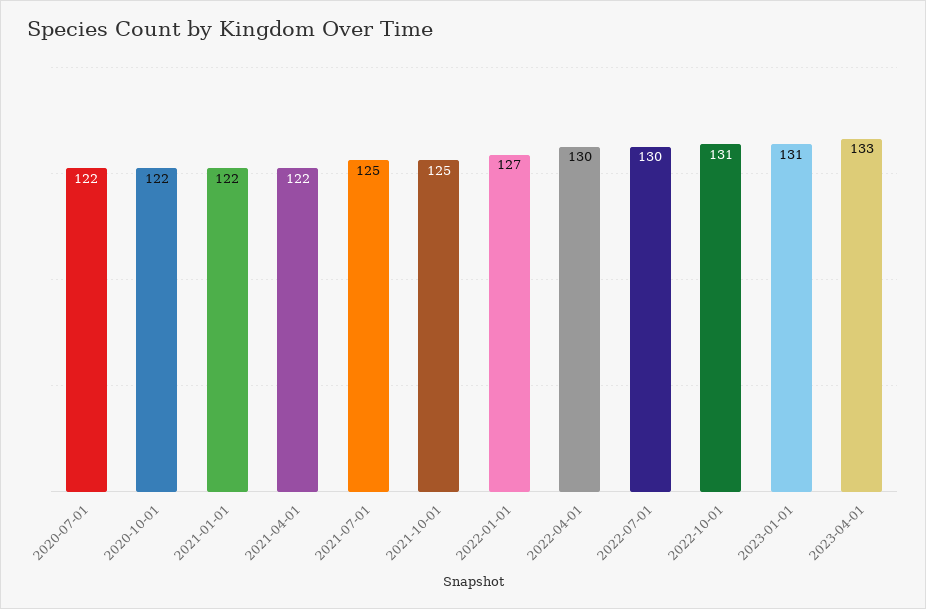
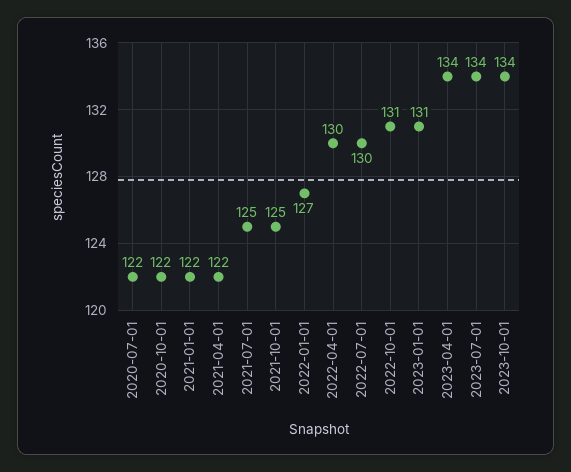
2023-04-01: 133 -> 134
2023-07-01: none -> 134
2023-10-01: none -> 134

